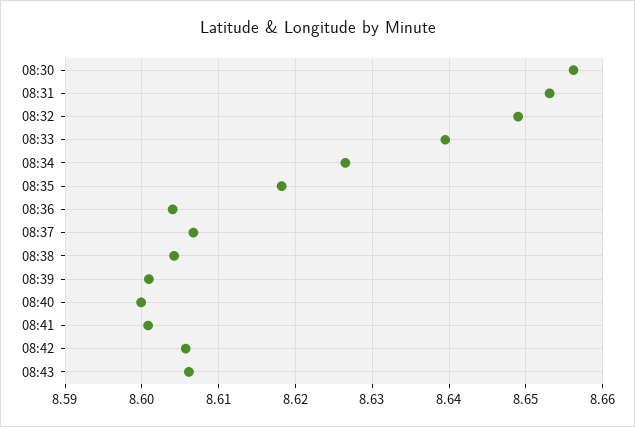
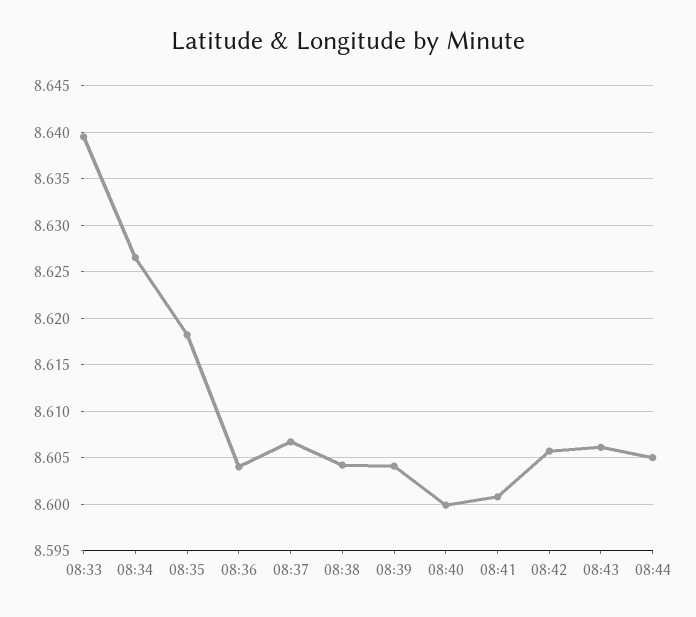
08:30: 8.656 -> none
08:31: 8.653 -> none
08:32: 8.649 -> none
08:39: 8.601 -> 8.604
08:44: none -> 8.605

